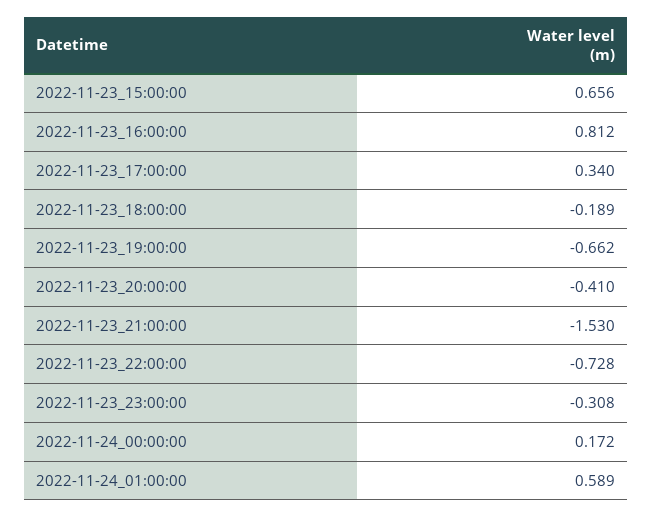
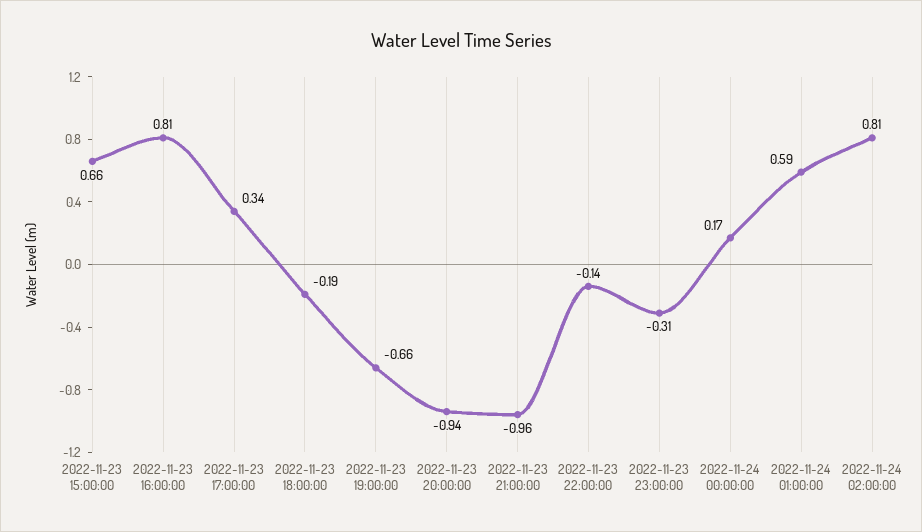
2022-11-23_20:00:00: -0.41 -> -0.94
2022-11-23_21:00:00: -1.53 -> -0.96
2022-11-23_22:00:00: -0.728 -> -0.14
2022-11-24 02:00:00: none -> 0.81

